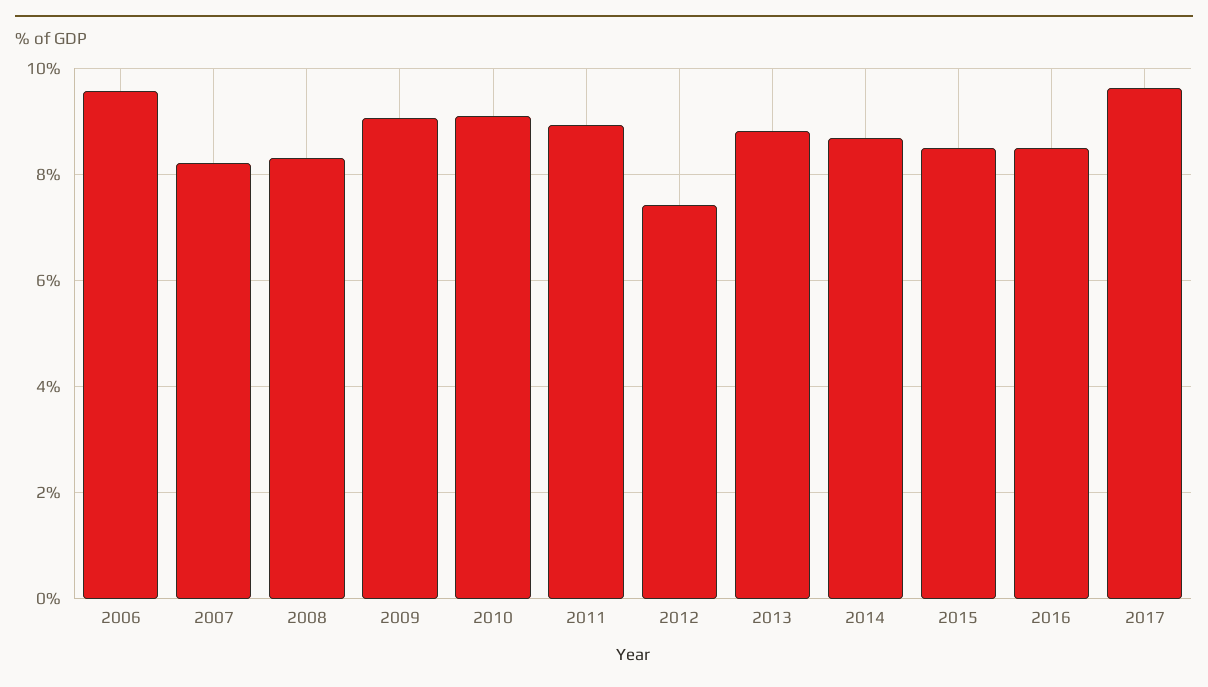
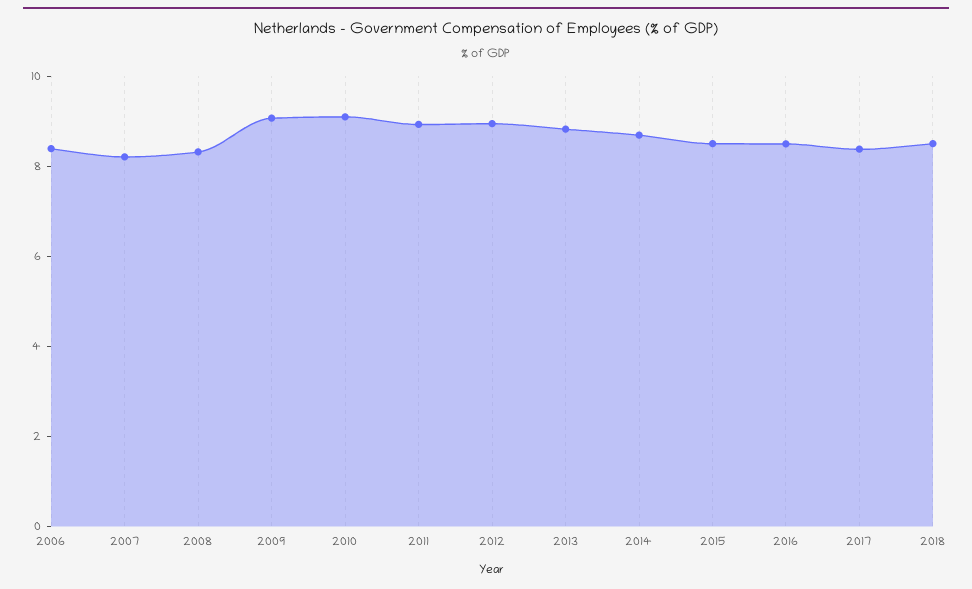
2006: 9.6 -> 8.5
2012: 7.4 -> 9
2017: 9.6 -> 8.5
2018: none -> 8.5

